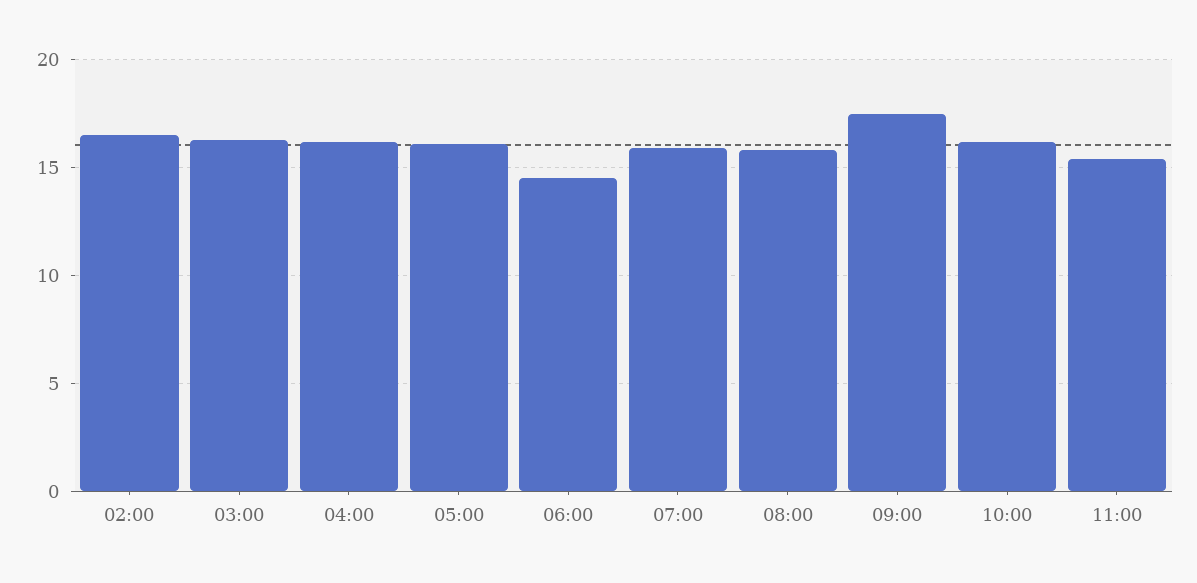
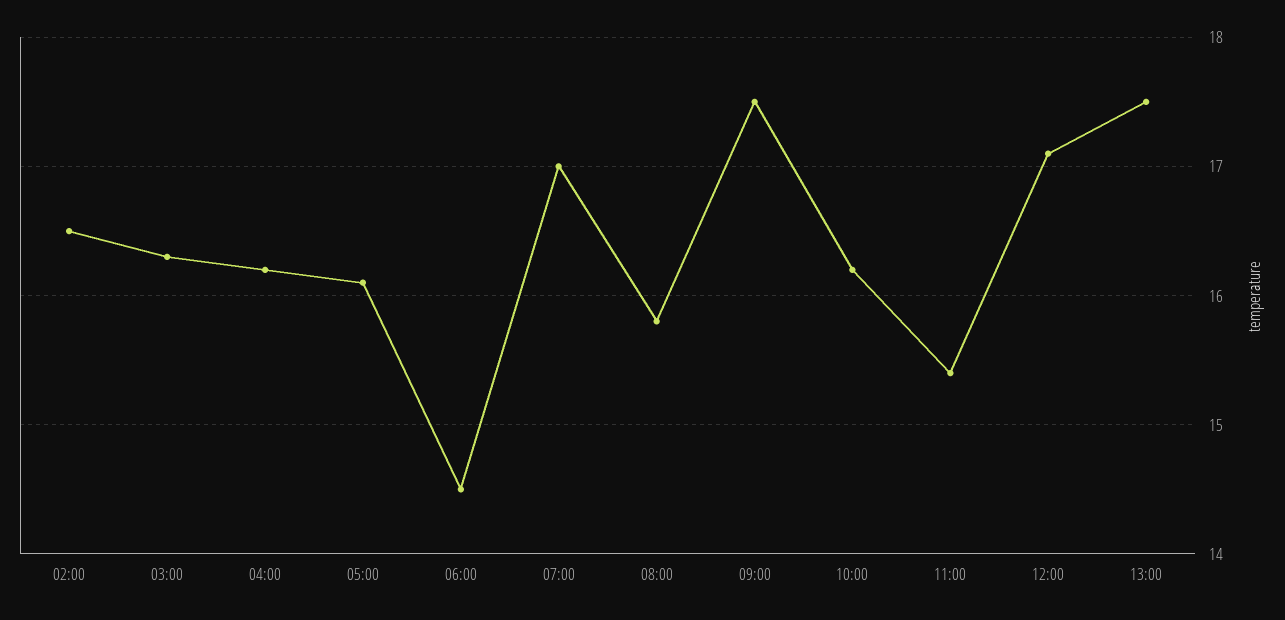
07:00: 16 -> 17
12:00: none -> 17.1
13:00: none -> 17.5

